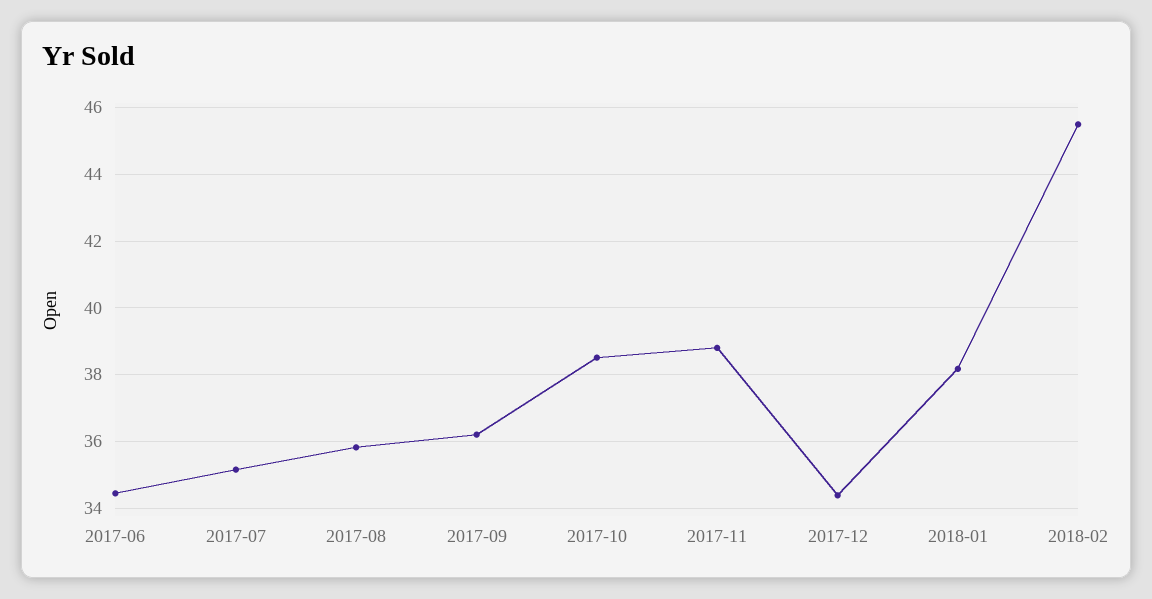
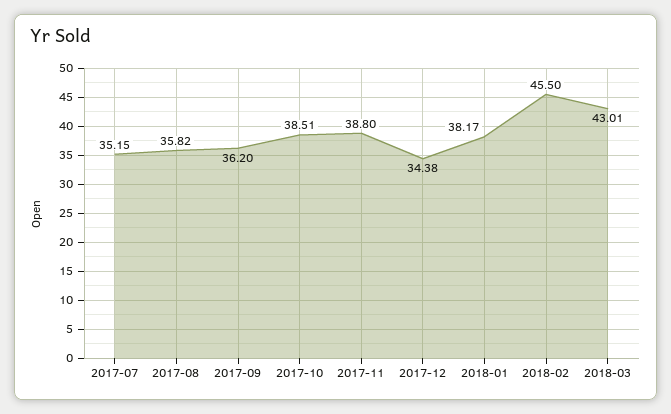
2017-06: 34.4 -> none
2018-03: none -> 43.01

